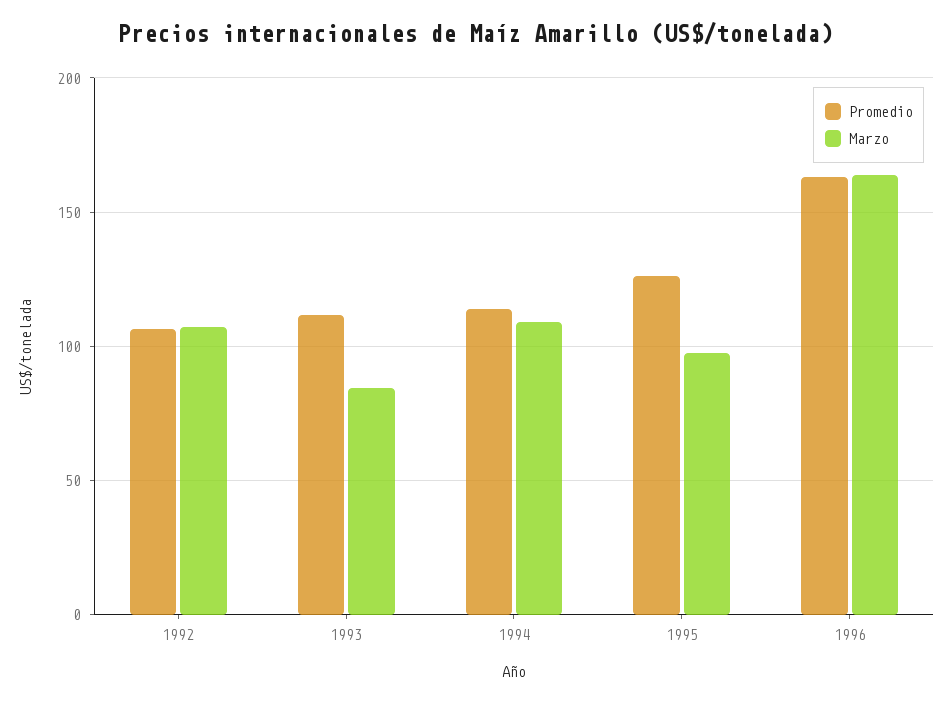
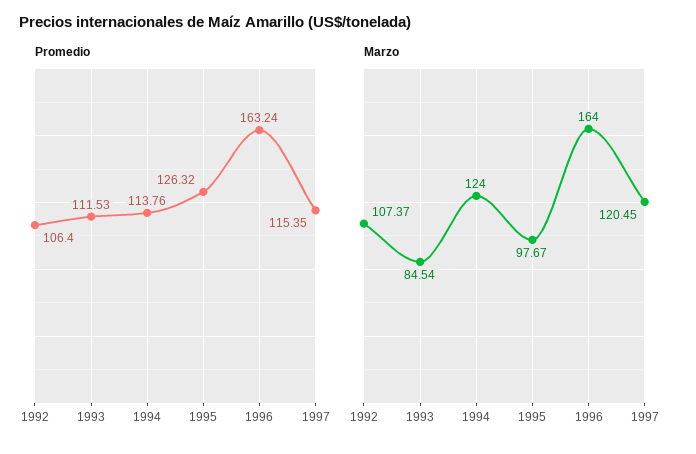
Marzo, 1994: 110 -> 124
Promedio, 1997: none -> 115.35
Marzo, 1997: none -> 120.45

